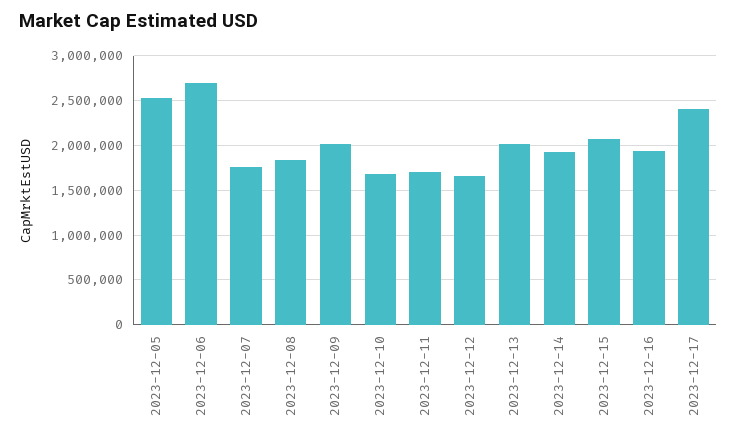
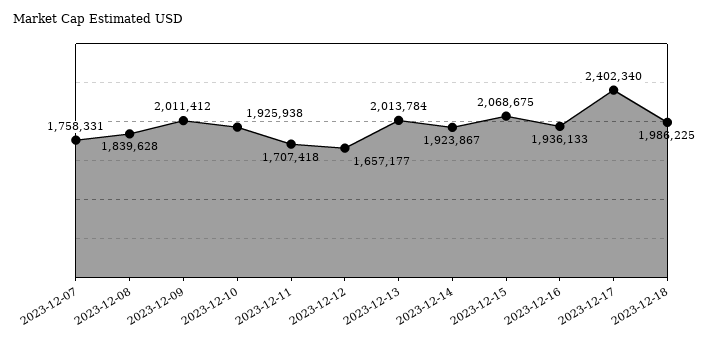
2023-12-05: 2500000 -> none
2023-12-06: 2700000 -> none
2023-12-10: 1700000 -> 1925938
2023-12-18: none -> 1986225

